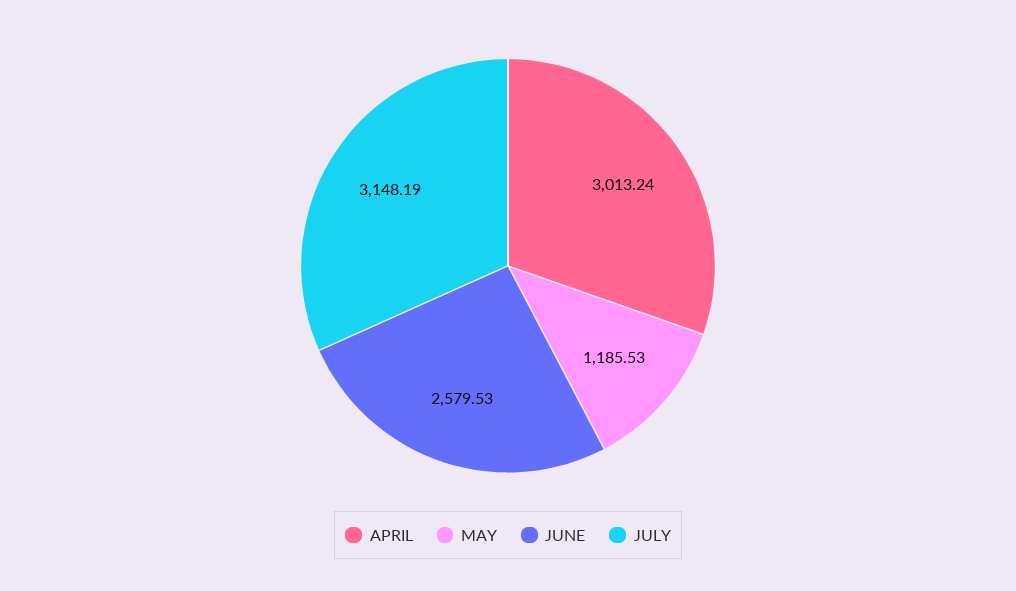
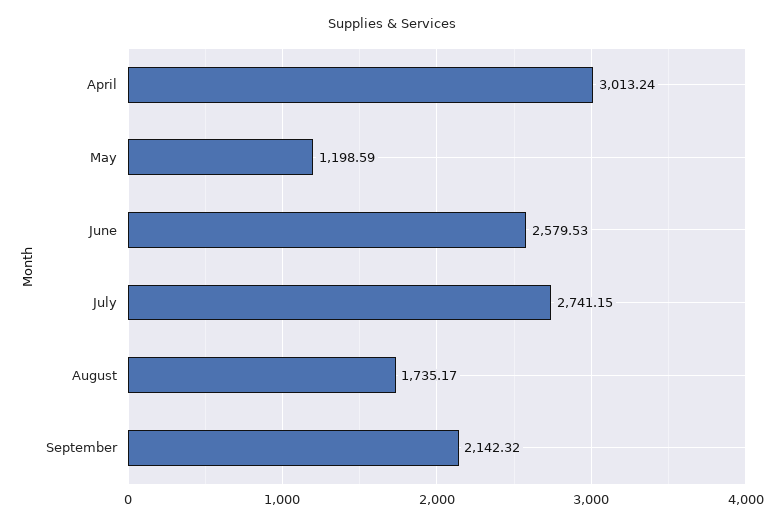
MAY: 1185.53 -> 1198.59
JULY: 3148.19 -> 2741.15
August: none -> 1735.17
September: none -> 2142.32

